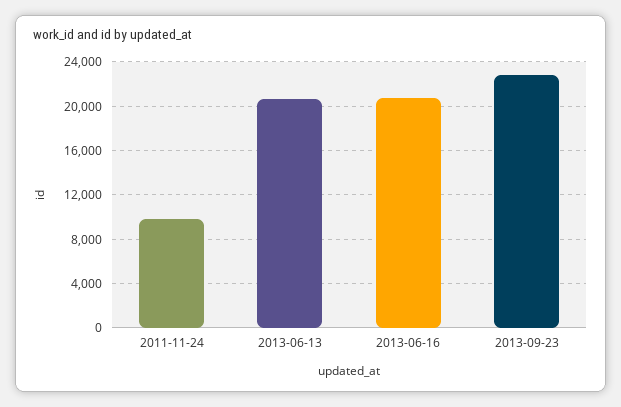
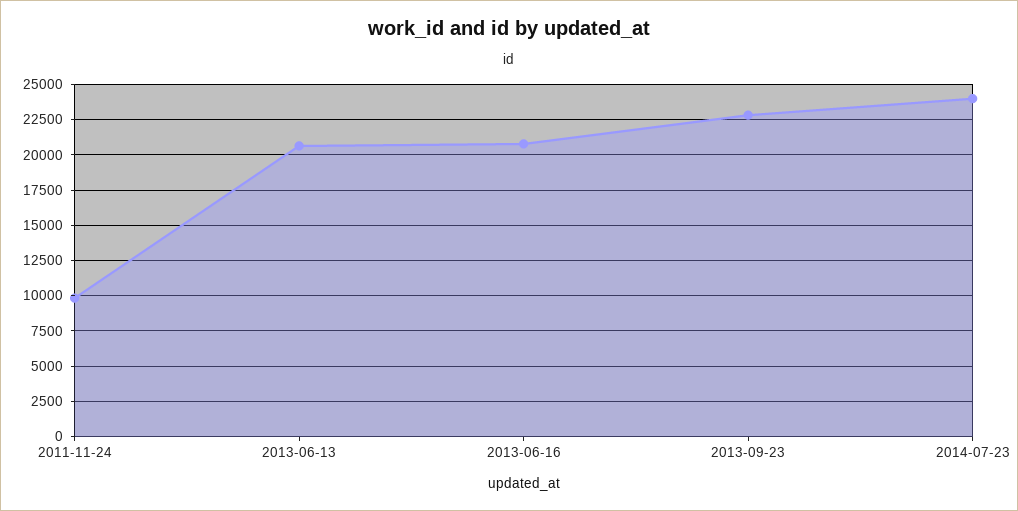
2014-07-23: none -> 24000

